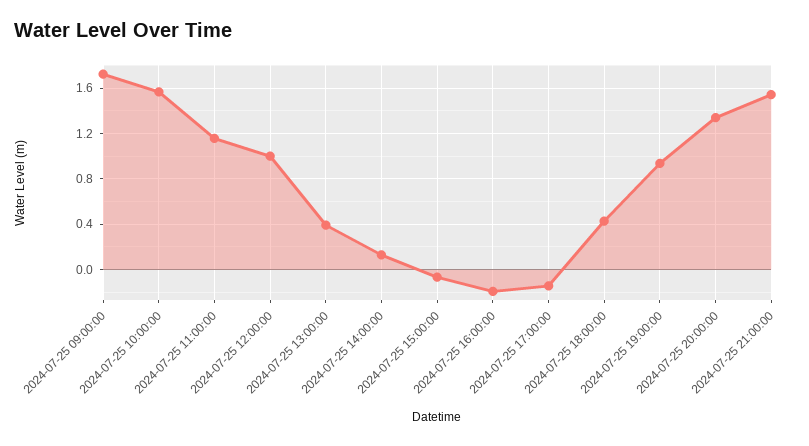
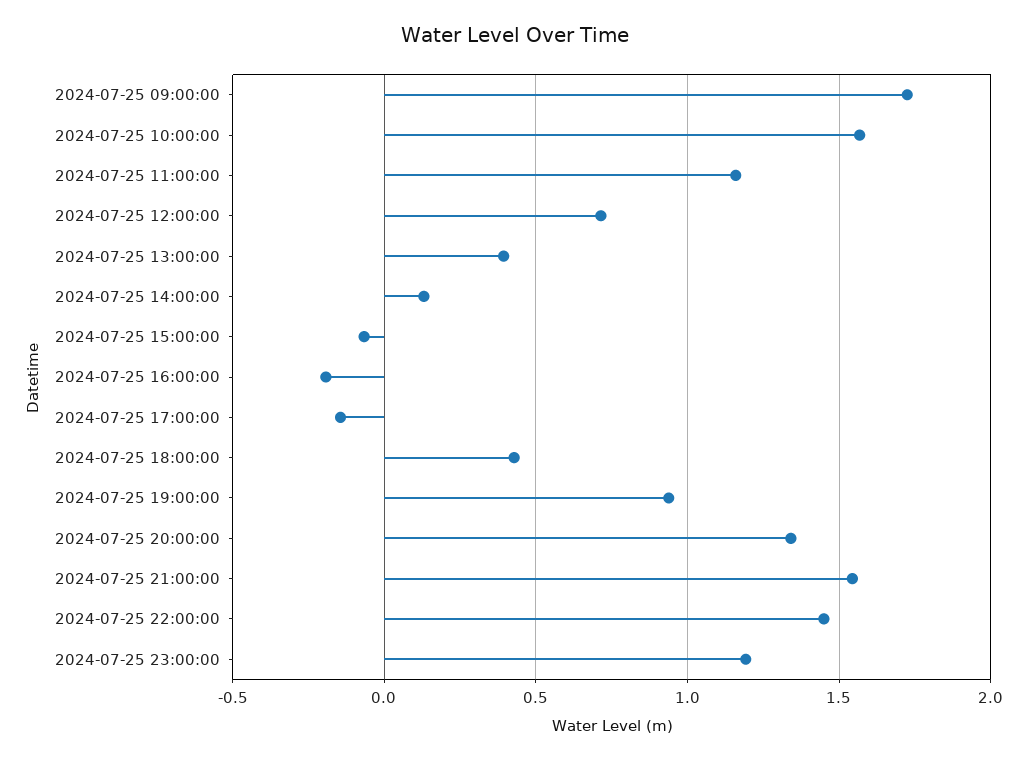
2024-07-25 12:00:00: 1 -> 0.7
2024-07-25 22:00:00: none -> 1.45
2024-07-25 23:00:00: none -> 1.2

